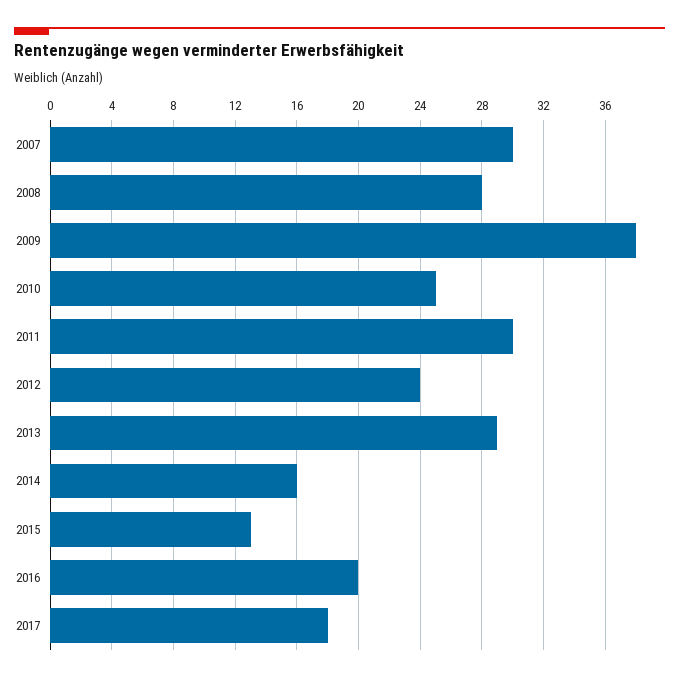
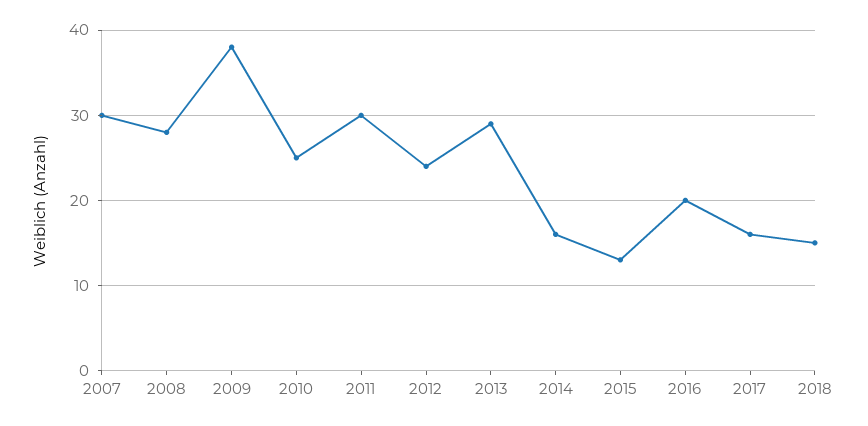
2017: 18 -> 16
2018: none -> 15

